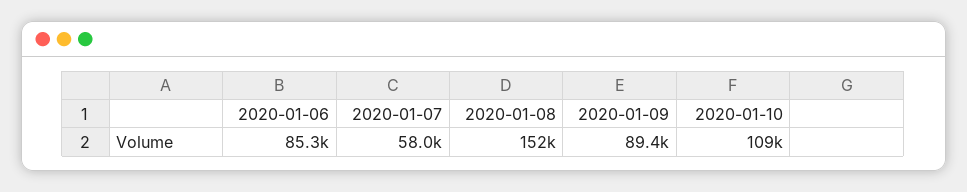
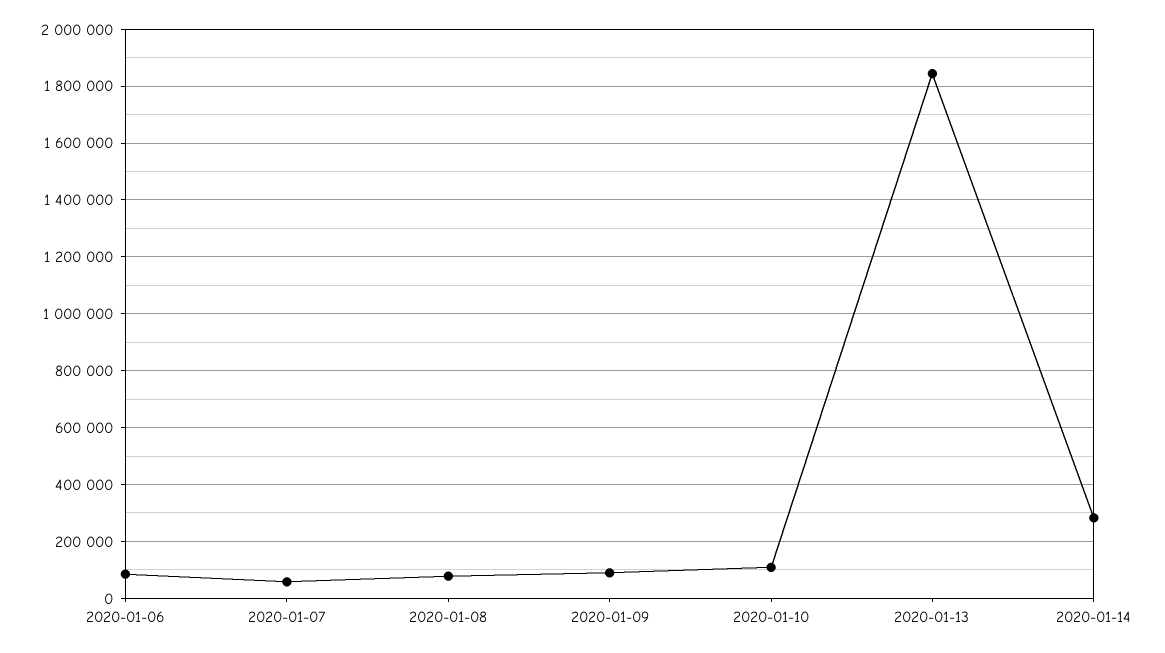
2020-01-08: 152000 -> 75000
2020-01-13: none -> 1850000
2020-01-14: none -> 275000

